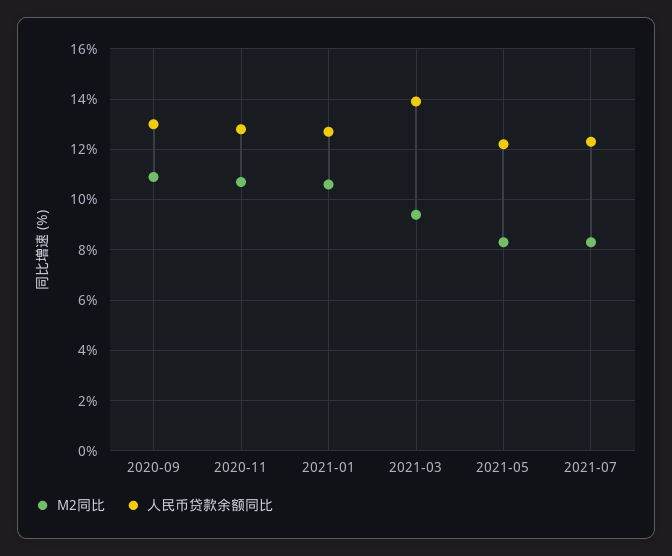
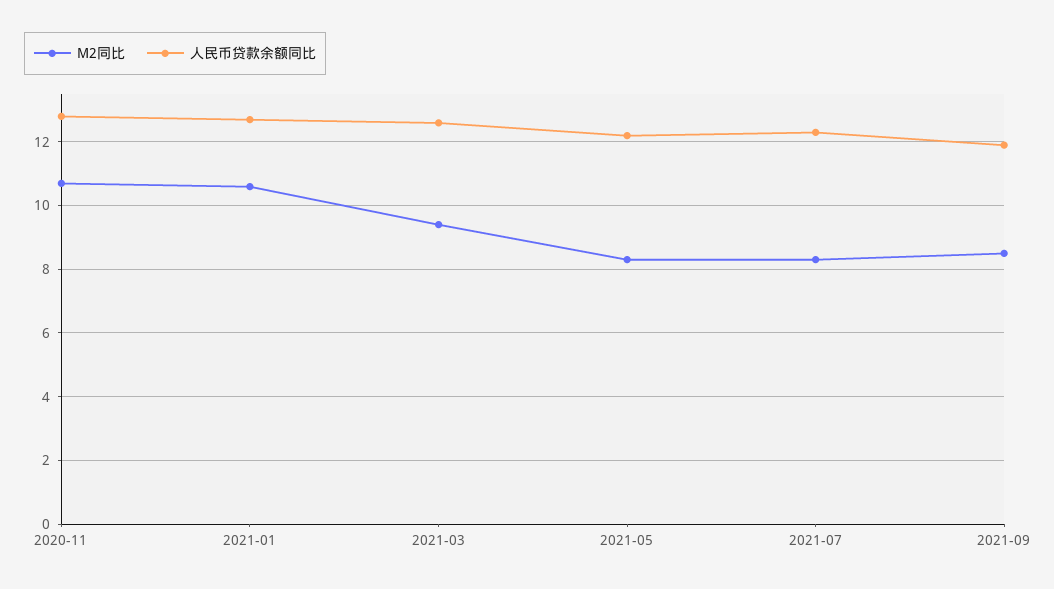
M2同比, 2020-09: 11 -> none
人民币贷款余额同比, 2020-09: 13 -> none
人民币贷款余额同比, 2021-03: 14 -> 12.5
M2同比, 2021-09: none -> 8.5
人民币贷款余额同比, 2021-09: none -> 12

